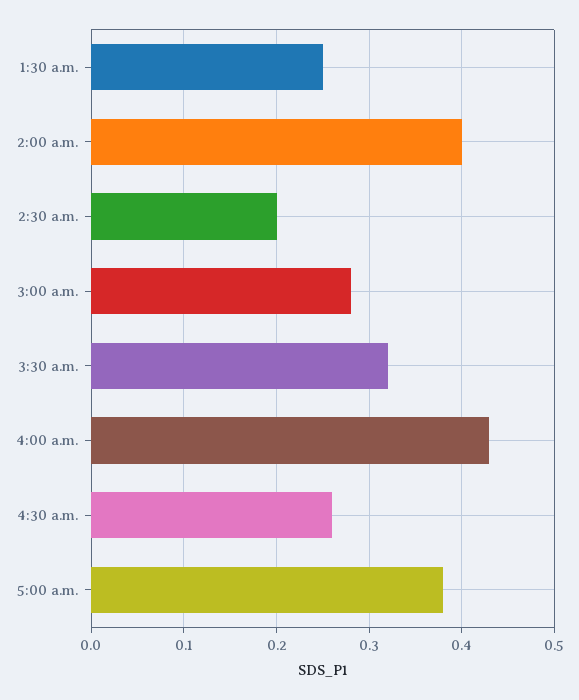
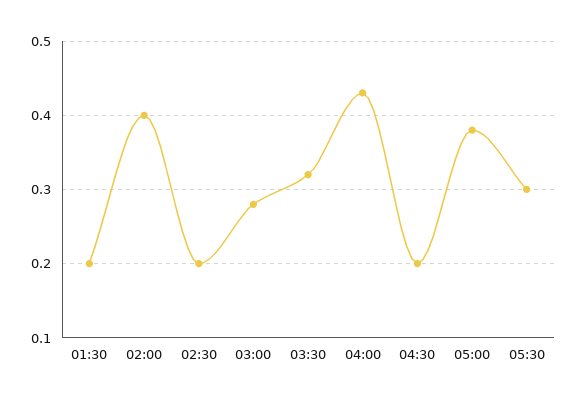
1:30 a.m.: 0.25 -> 0.2
4:30 a.m.: 0.26 -> 0.2
05:30: none -> 0.3

